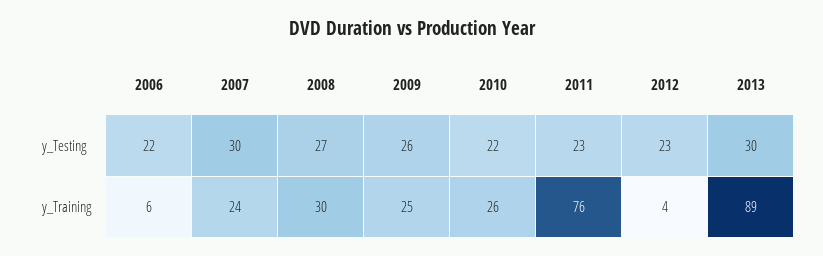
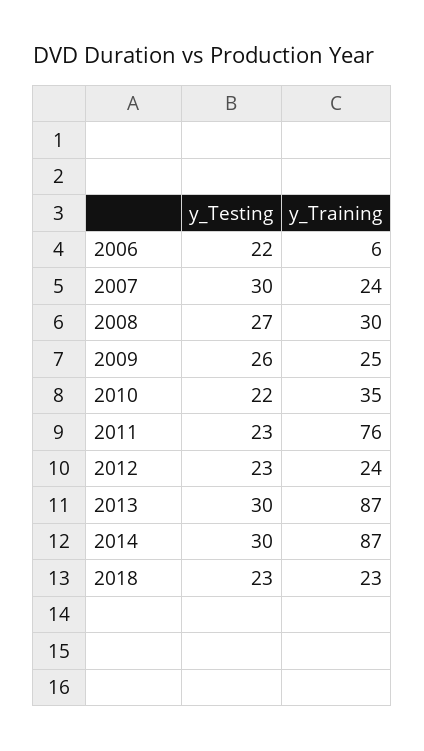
2010, y_Training: 26 -> 35
2012, y_Training: 4 -> 24
2013, y_Training: 89 -> 87
2014, y_Testing: none -> 30
2014, y_Training: none -> 87
2018, y_Testing: none -> 23
2018, y_Training: none -> 23

